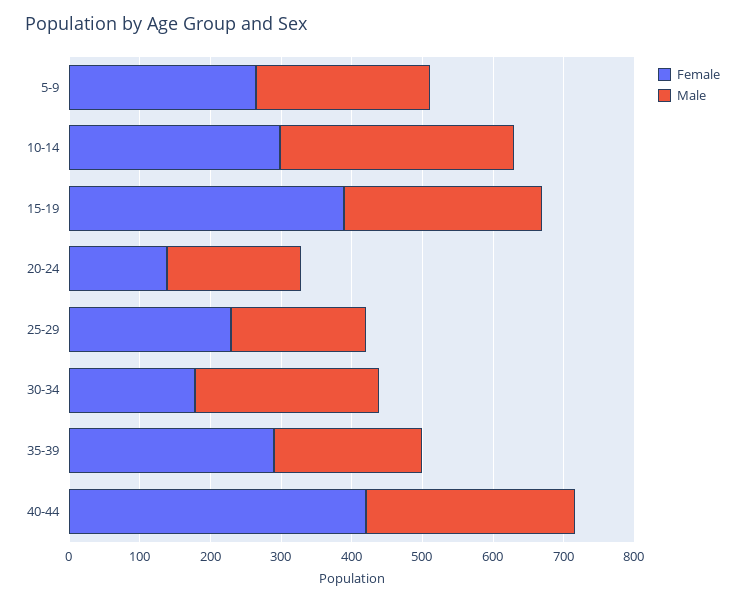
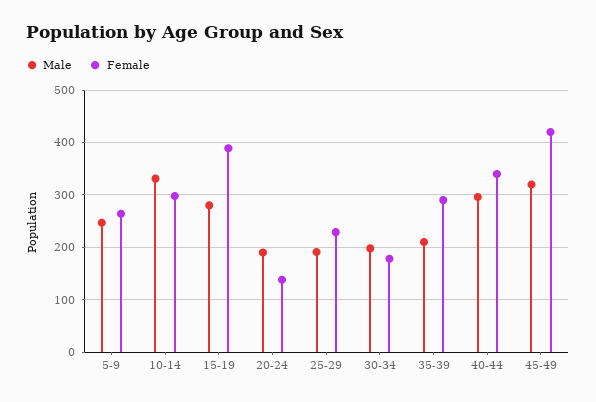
Male, 30-34: 260 -> 200
Female, 40-44: 420 -> 340
Male, 45-49: none -> 320
Female, 45-49: none -> 420

